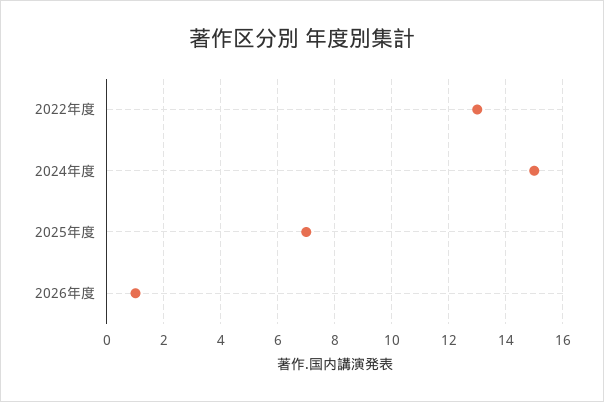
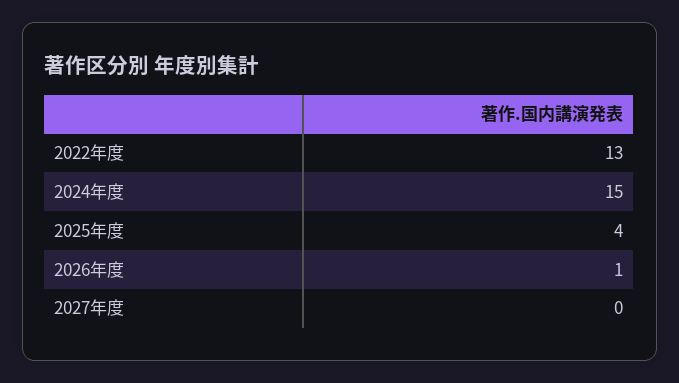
2025年度: 7 -> 4
2027年度: none -> 0

